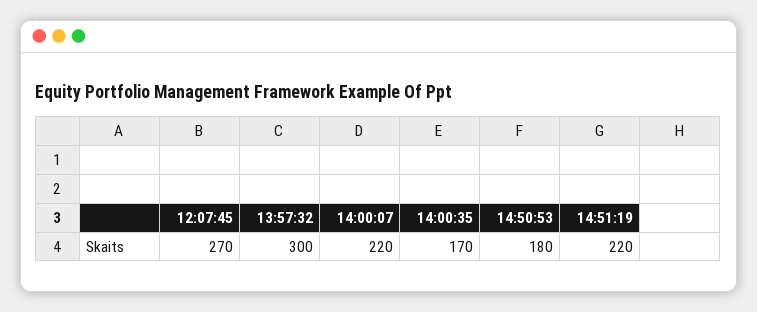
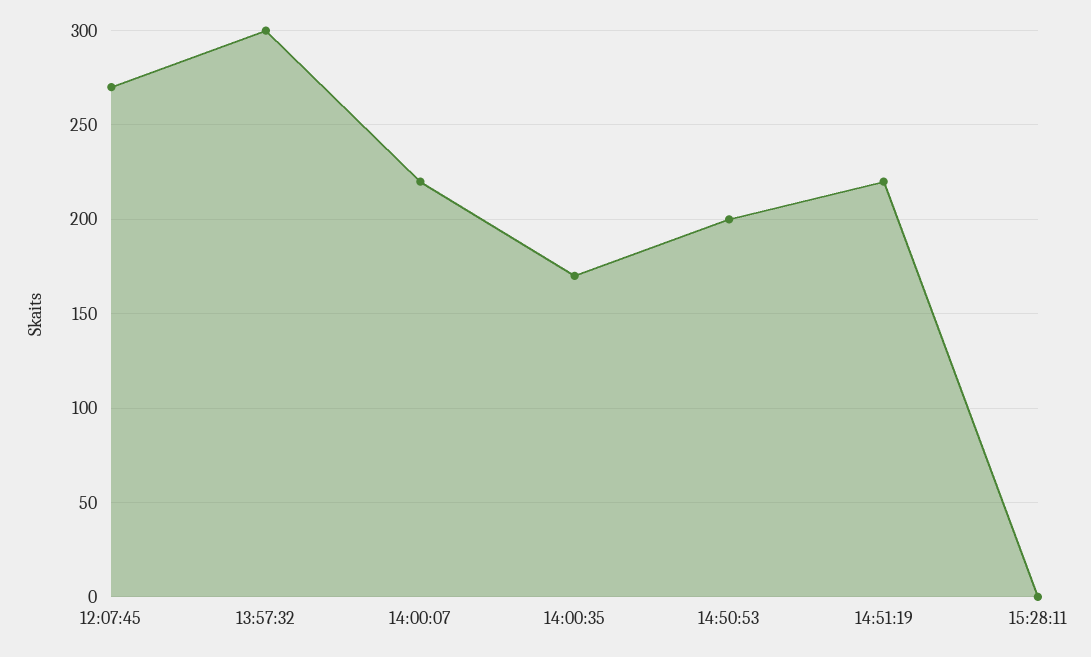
14:50:53: 180 -> 200
15:28:11: none -> 0

